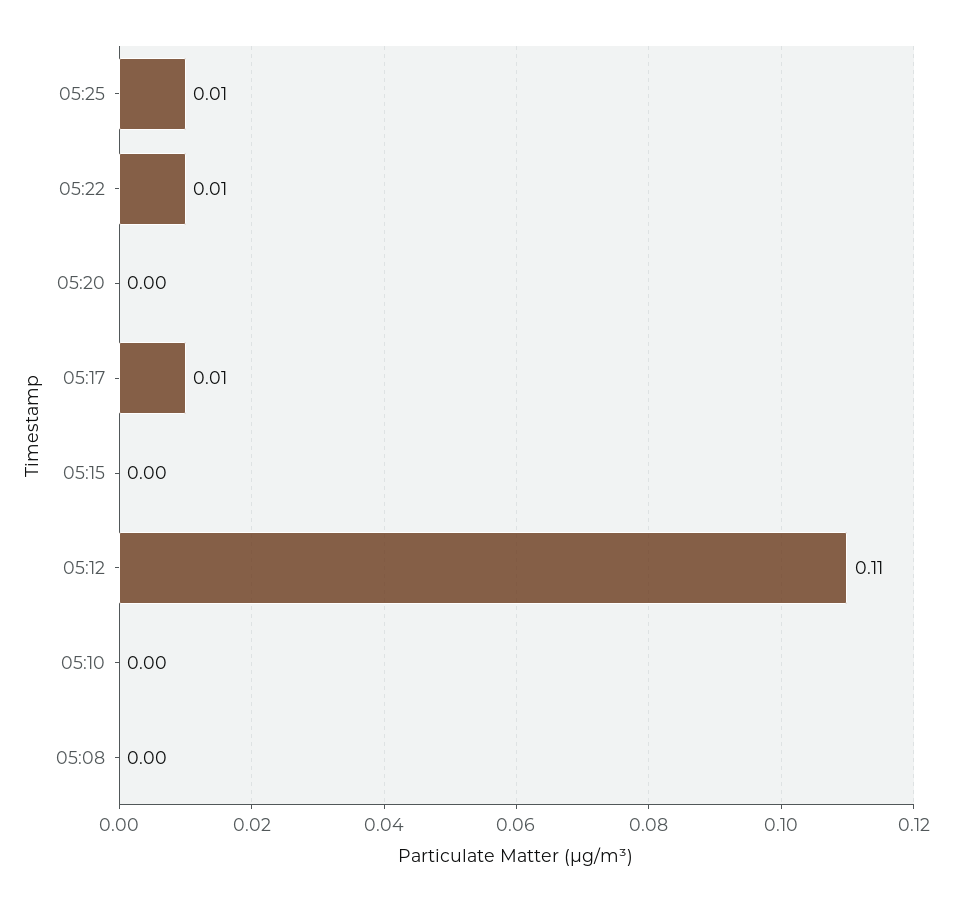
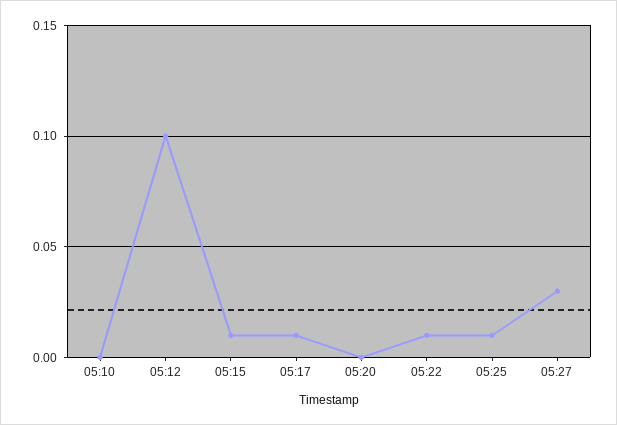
05:15: 0 -> 0.01
05:12: 0.11 -> 0.1
05:08: 0 -> none
05:27: none -> 0.03

